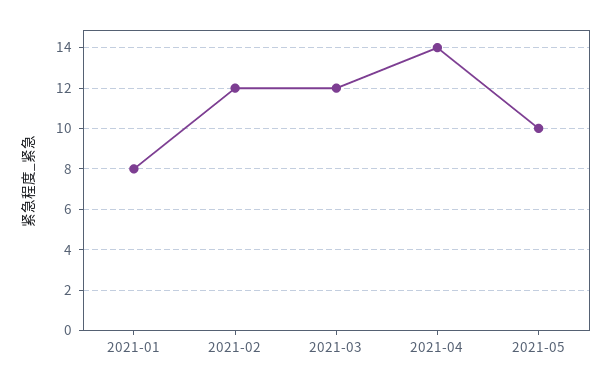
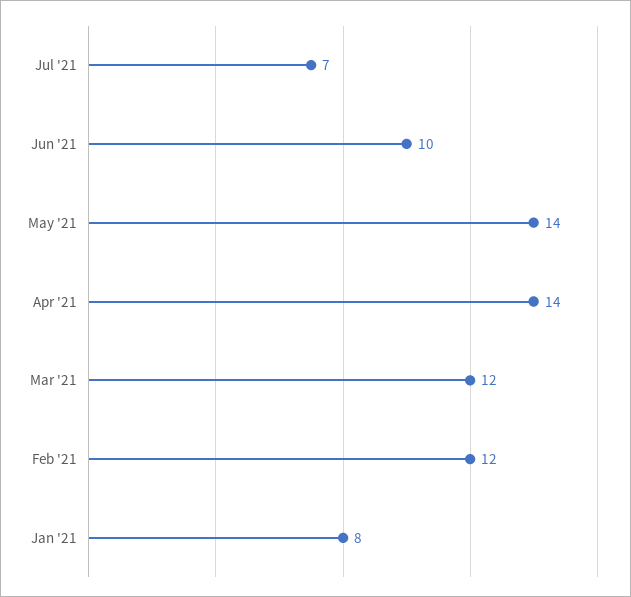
2021-05: 10 -> 14
Jul '21: none -> 7
Jun '21: none -> 10

